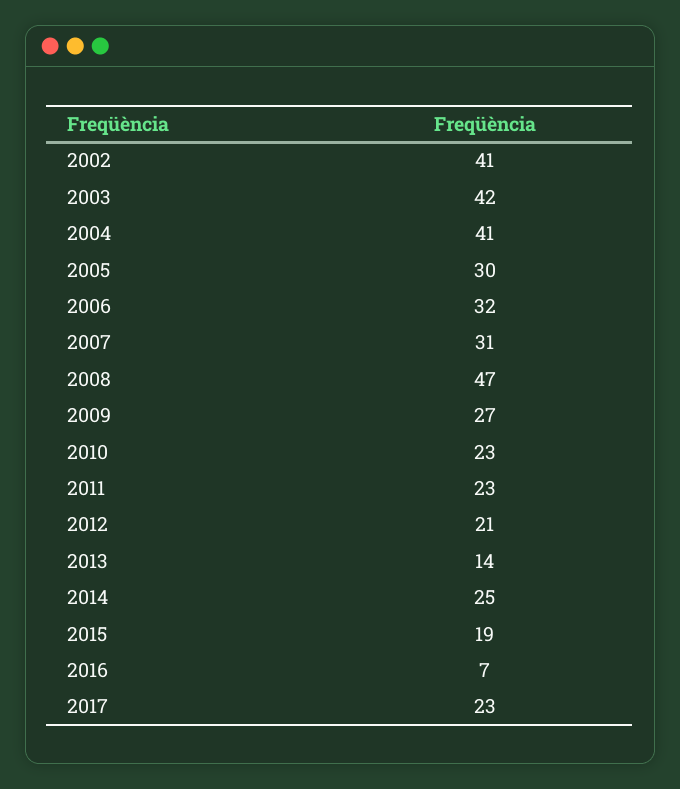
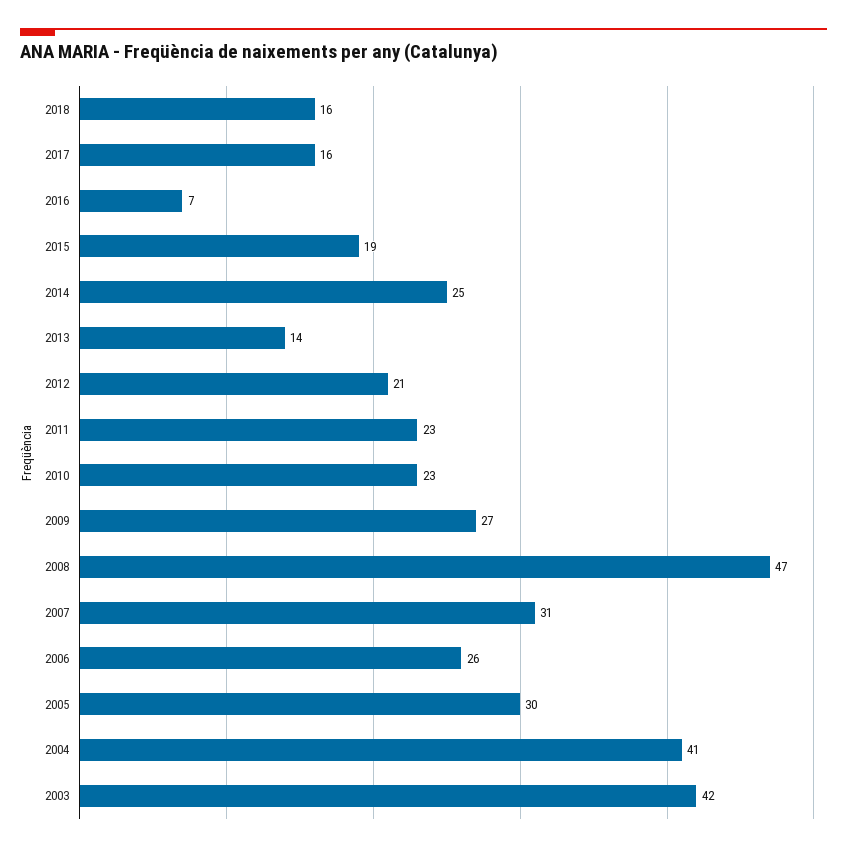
2002: 41 -> none
2006: 32 -> 26
2017: 23 -> 16
2018: none -> 16

